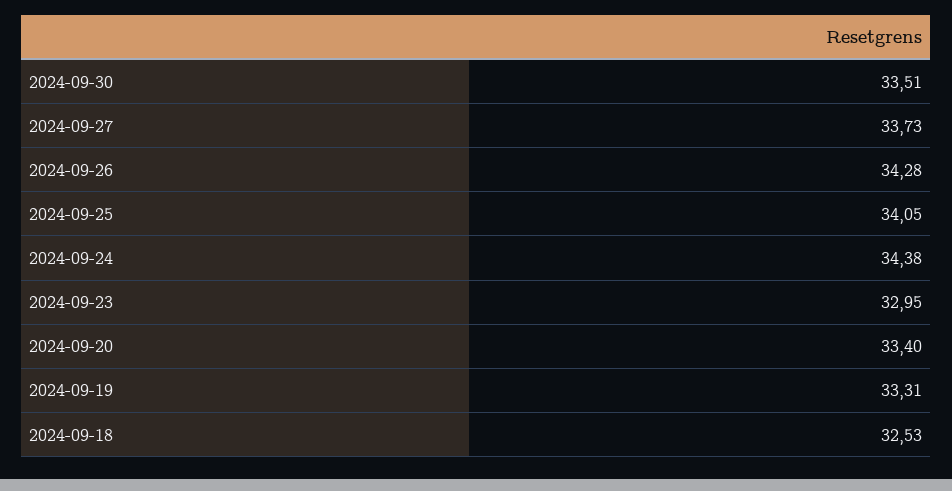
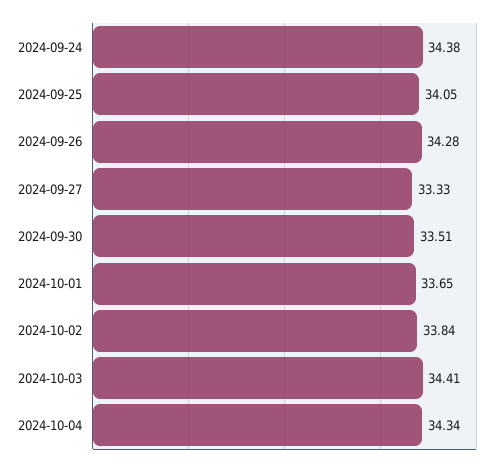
2024-09-27: 33.73 -> 33.33
2024-09-23: 32.95 -> none
2024-09-20: 33.4 -> none
2024-09-19: 33.31 -> none
2024-09-18: 32.53 -> none
2024-10-01: none -> 33.65
2024-10-02: none -> 33.84
2024-10-03: none -> 34.41
2024-10-04: none -> 34.34

